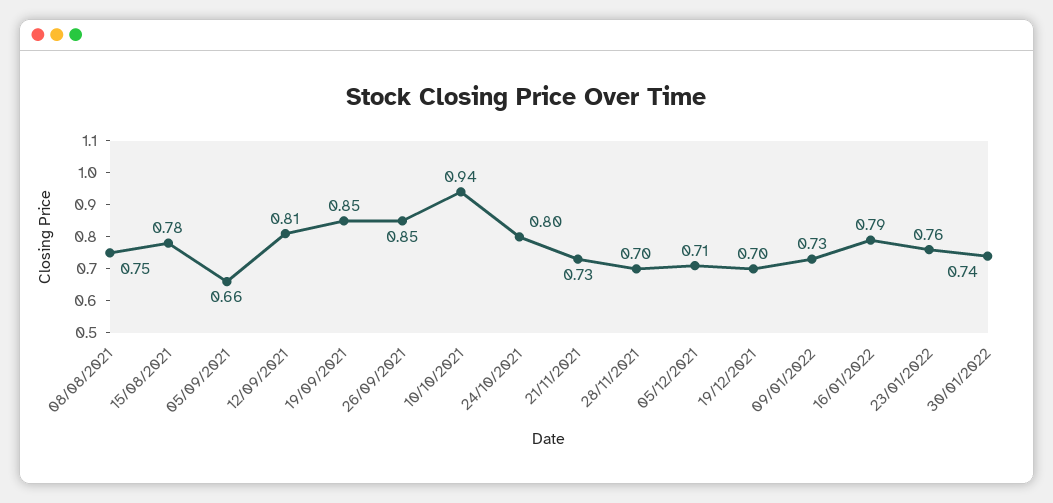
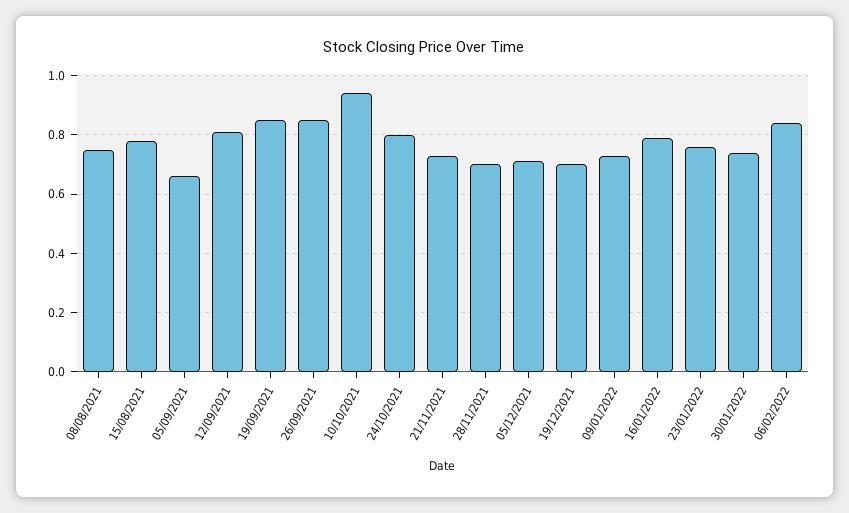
06/02/2022: none -> 0.85

